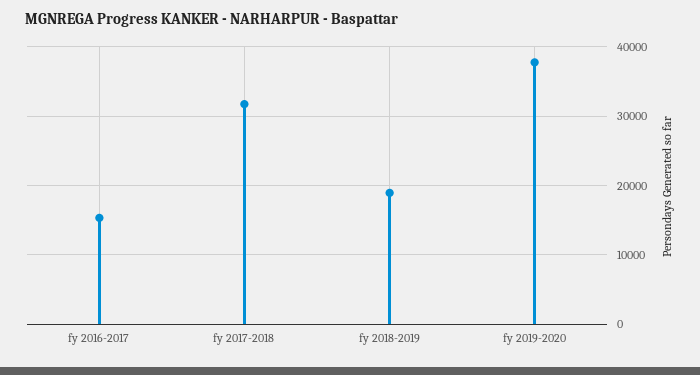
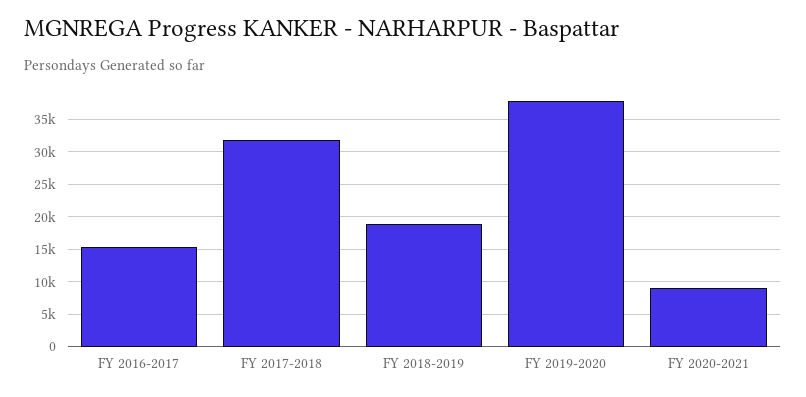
FY 2020-2021: none -> 9000

